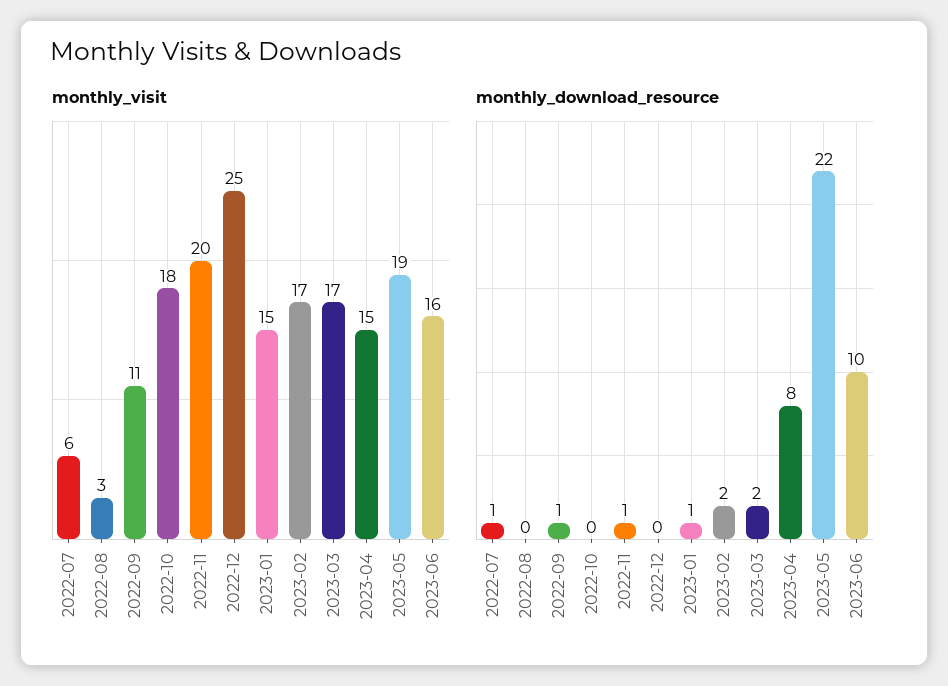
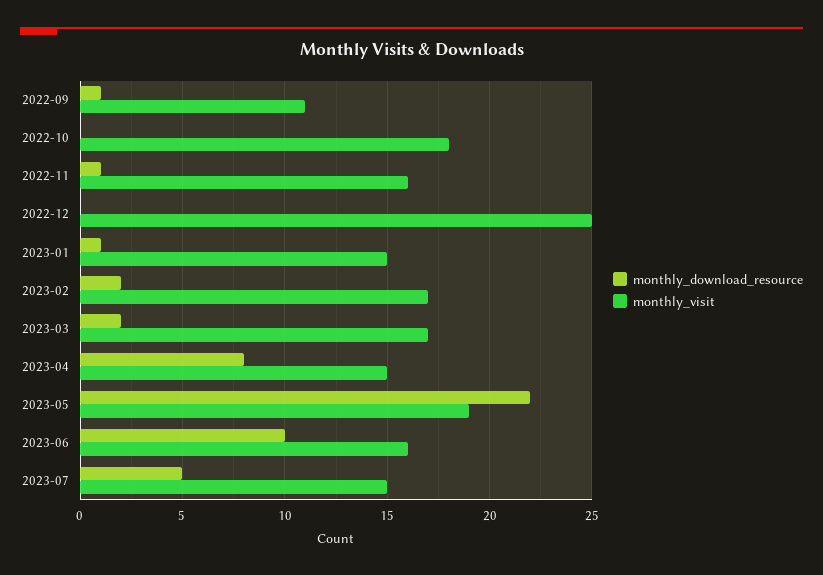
monthly_visit, 2022-07: 6 -> none
monthly_visit, 2022-08: 3 -> none
monthly_visit, 2022-11: 20 -> 16
monthly_download_resource, 2022-07: 1 -> none
monthly_download_resource, 2022-08: 0 -> none
monthly_download_resource, 2023-07: none -> 5
monthly_visit, 2023-07: none -> 15

